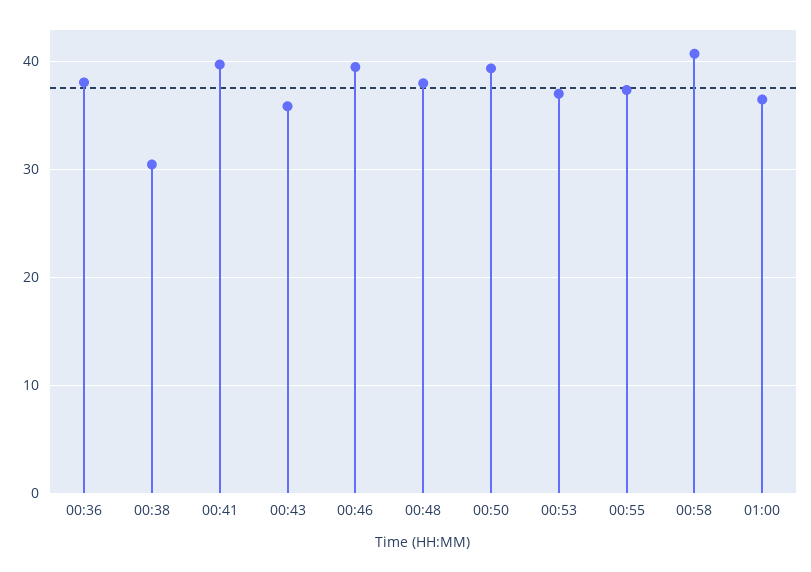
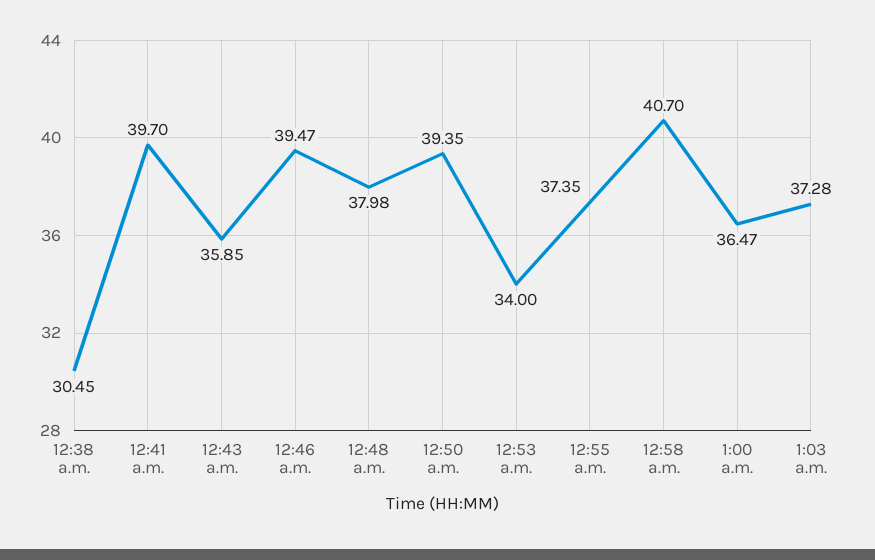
00:36: 38 -> none
00:53: 37 -> 34
1:03 a.m.: none -> 37.28

